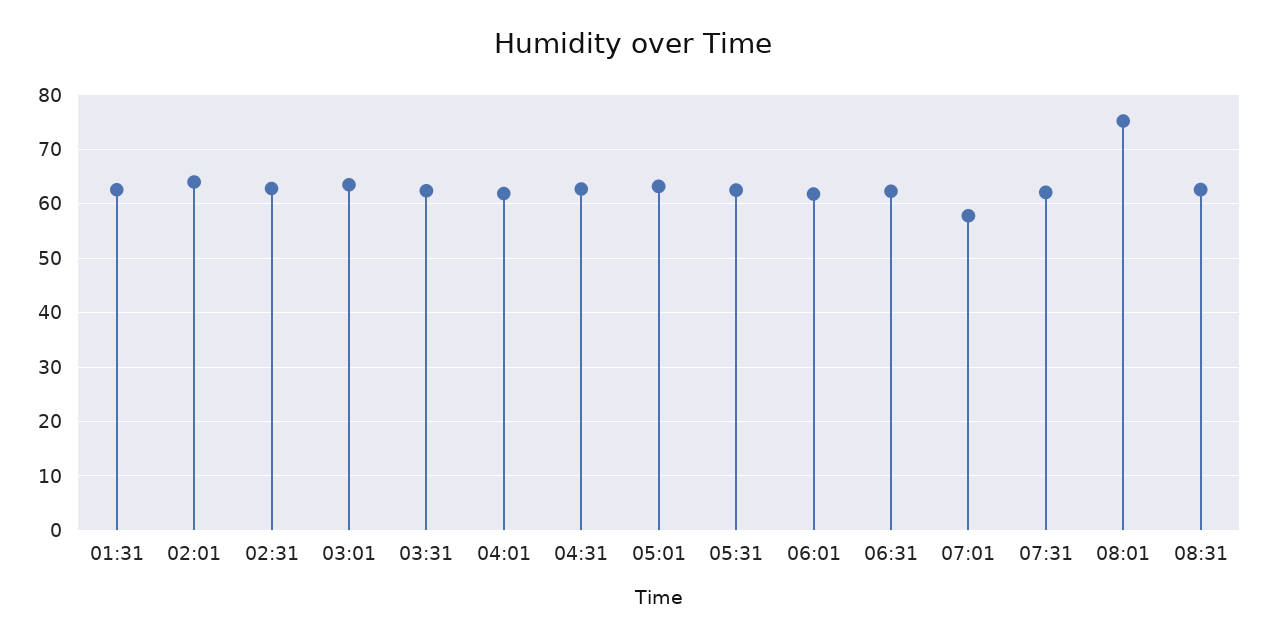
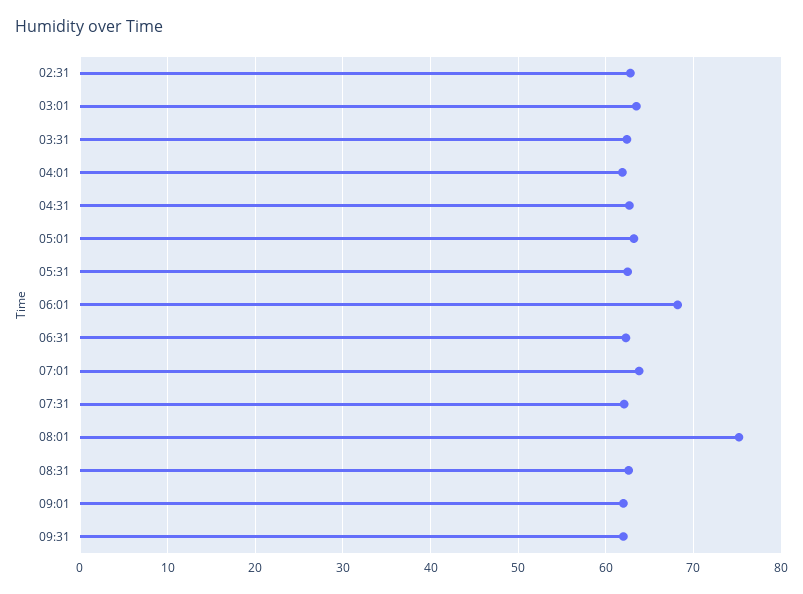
01:31: 62 -> none
02:01: 64 -> none
06:01: 62 -> 68
07:01: 58 -> 64
09:01: none -> 62
09:31: none -> 62

